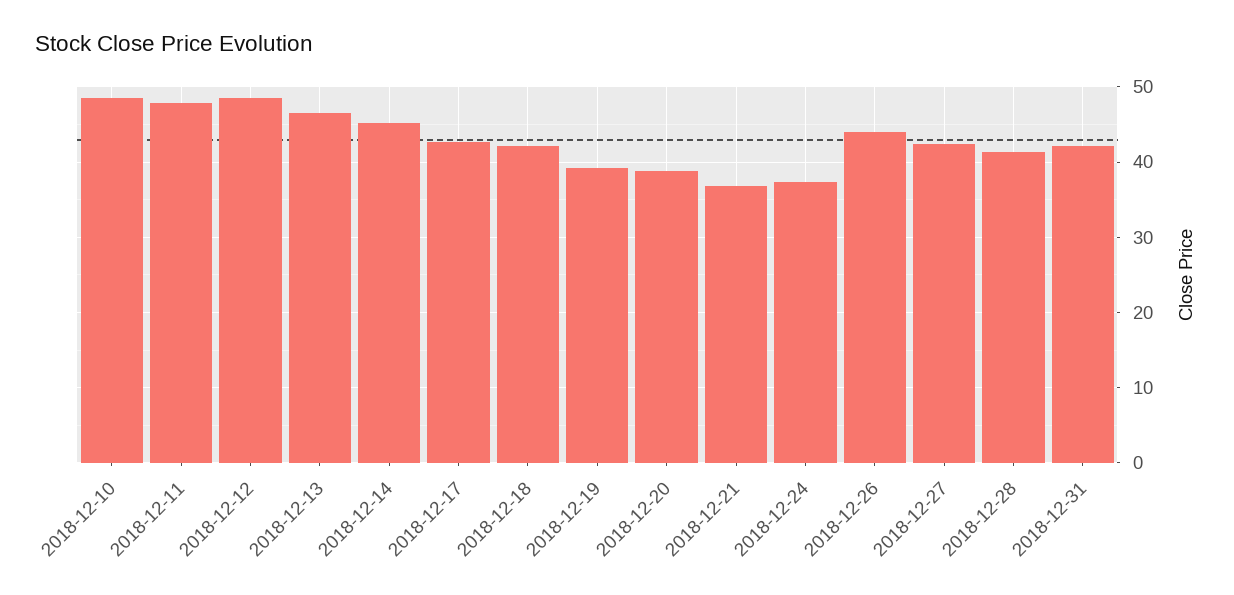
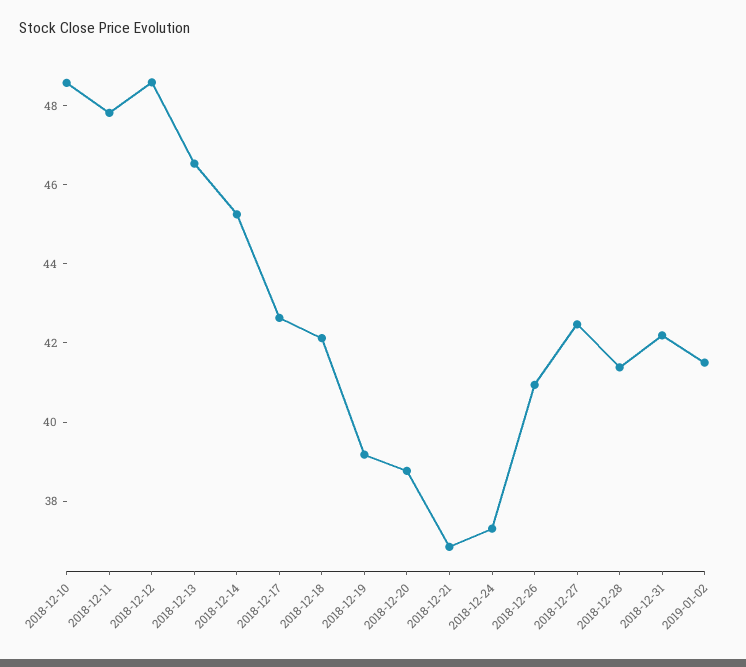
2018-12-26: 44 -> 41
2019-01-02: none -> 41.5

